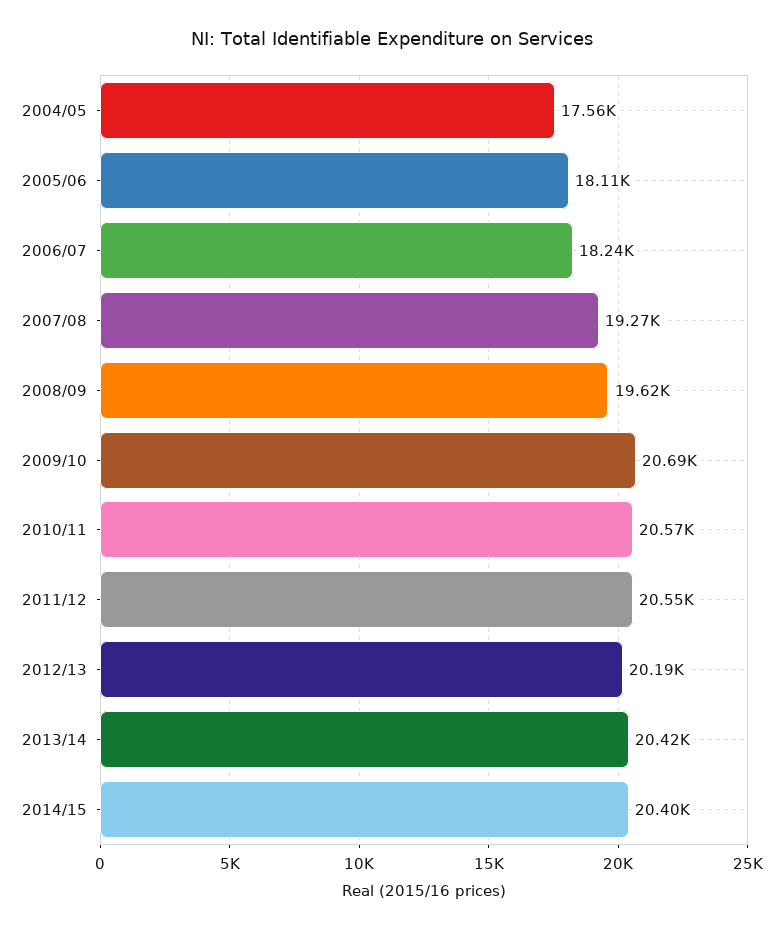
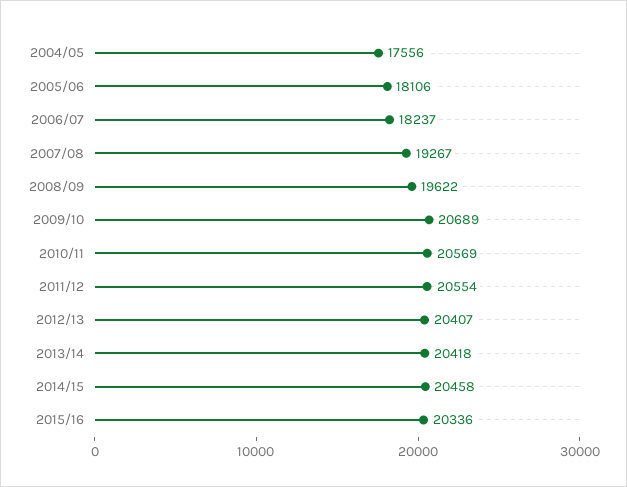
2012/13: 20190 -> 20407
2014/15: 20400 -> 20458
2015/16: none -> 20336

